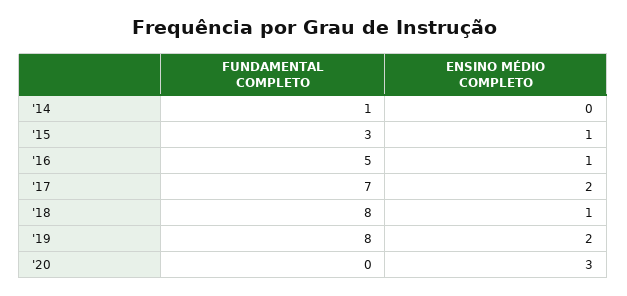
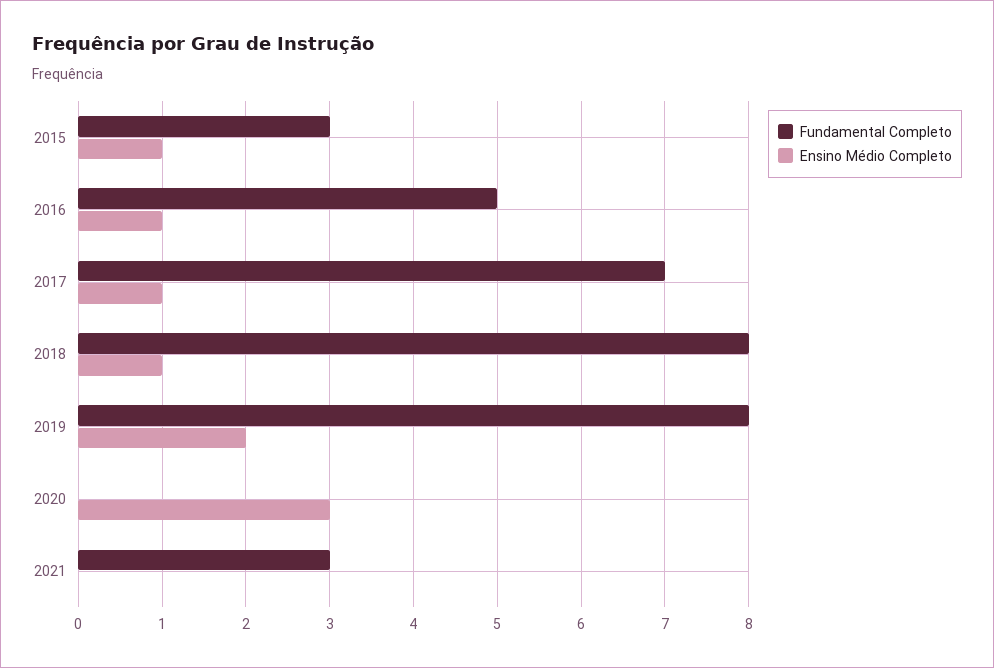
FUNDAMENTAL COMPLETO, '14: 1 -> none
ENSINO MÉDIO COMPLETO, '14: 0 -> none
ENSINO MÉDIO COMPLETO, '17: 2 -> 1
FUNDAMENTAL COMPLETO, 2021: none -> 3
ENSINO MÉDIO COMPLETO, 2021: none -> 0

